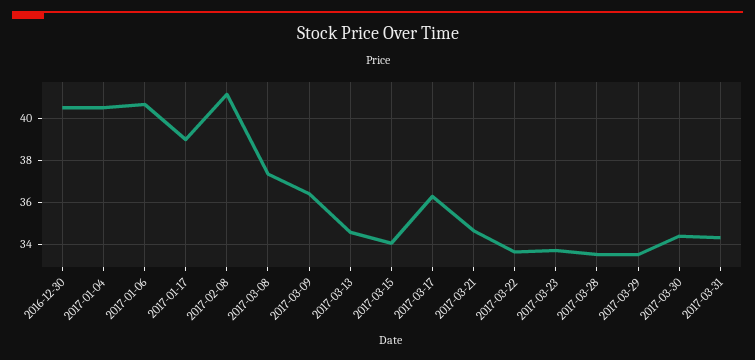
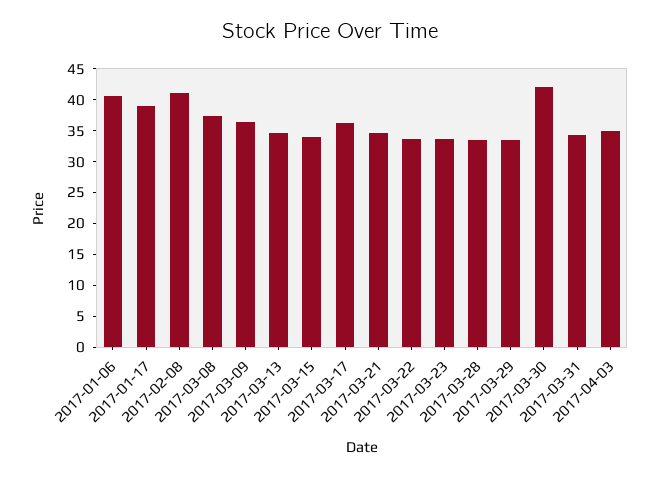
2016-12-30: 40.5 -> none
2017-01-04: 40.5 -> none
2017-03-30: 34.5 -> 42.5
2017-04-03: none -> 35

